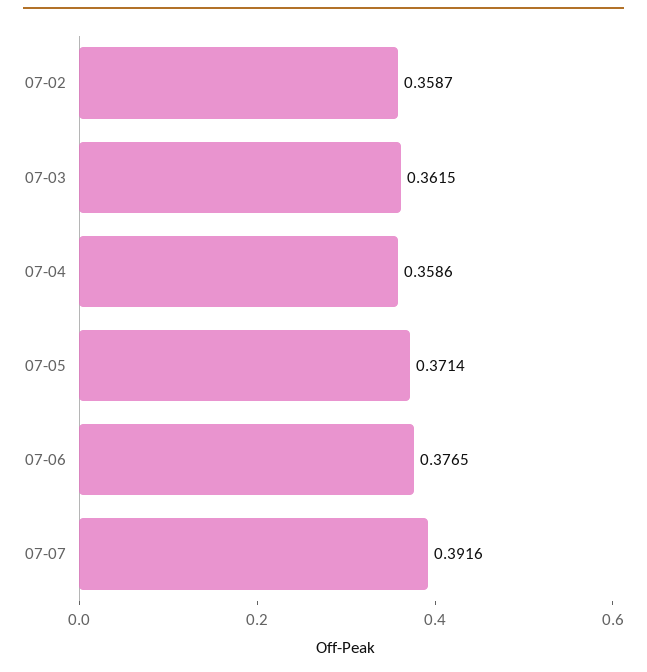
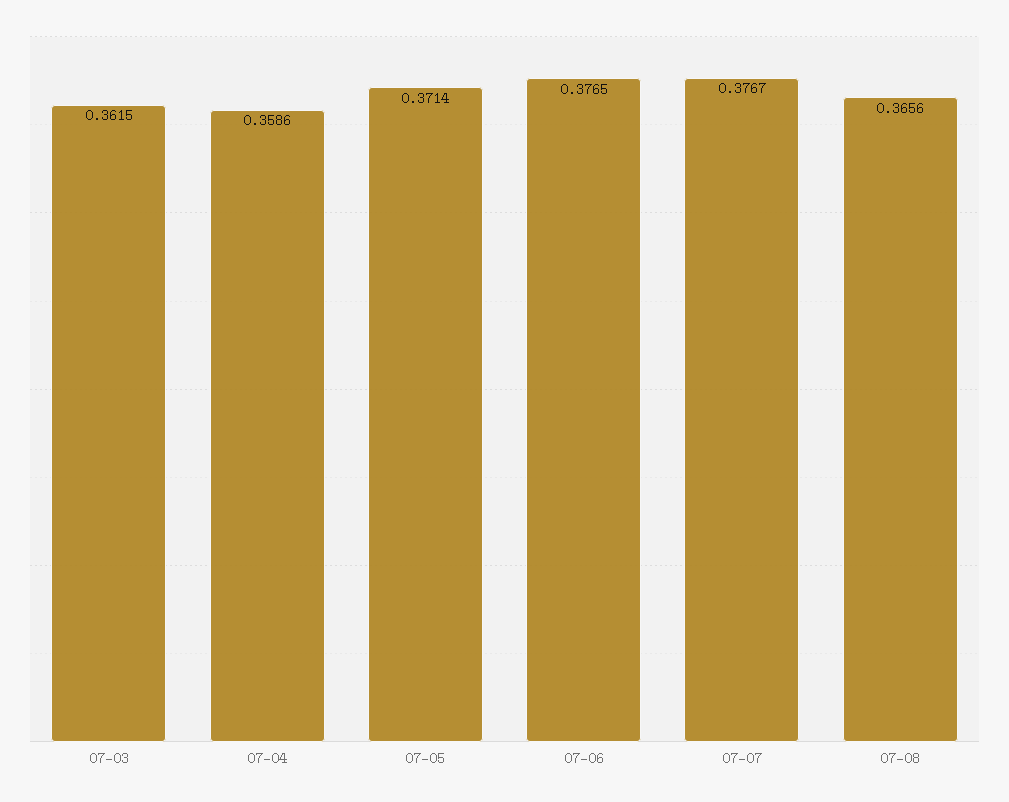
07-02: 0.3587 -> none
07-07: 0.3916 -> 0.3767
07-08: none -> 0.3656

